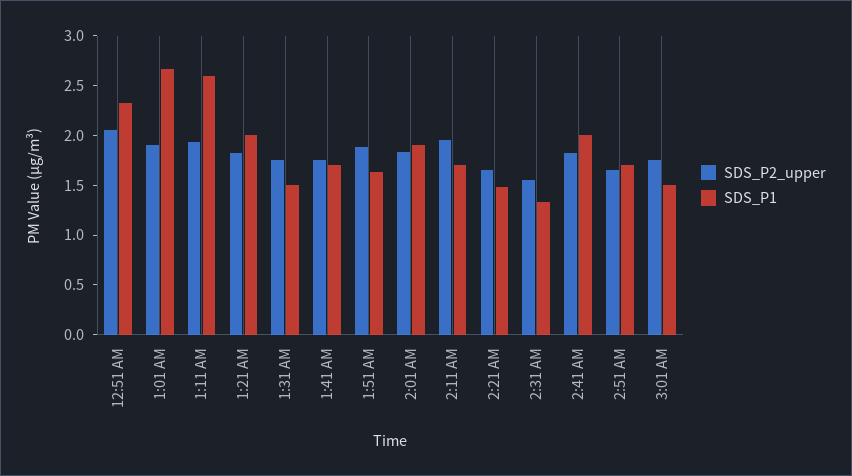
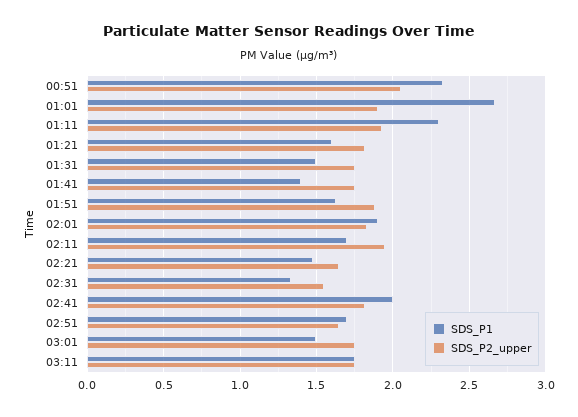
SDS_P1, 1:11 AM: 2.6 -> 2.3
SDS_P1, 1:21 AM: 2 -> 1.6
SDS_P1, 1:41 AM: 1.7 -> 1.4
SDS_P1, 03:11: none -> 1.75
SDS_P2_upper, 03:11: none -> 1.75

